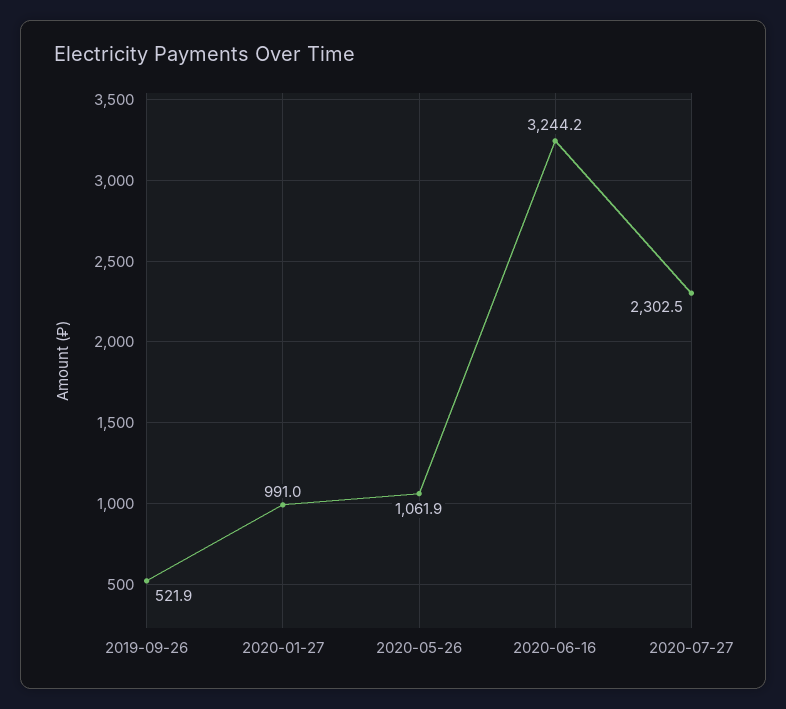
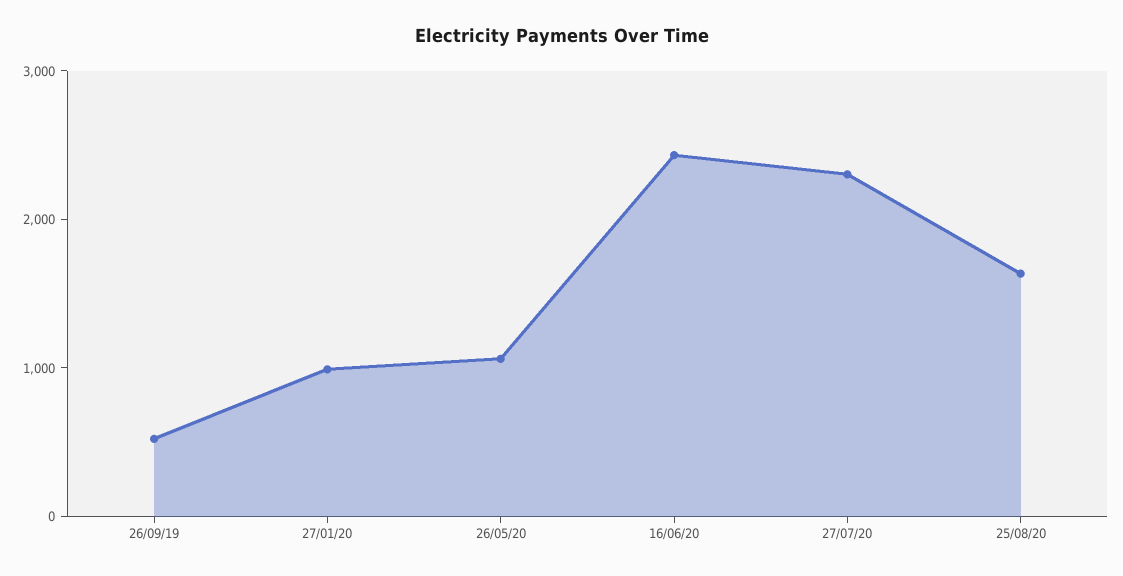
2020-06-16: 3244.2 -> 2400
25/08/20: none -> 1600

